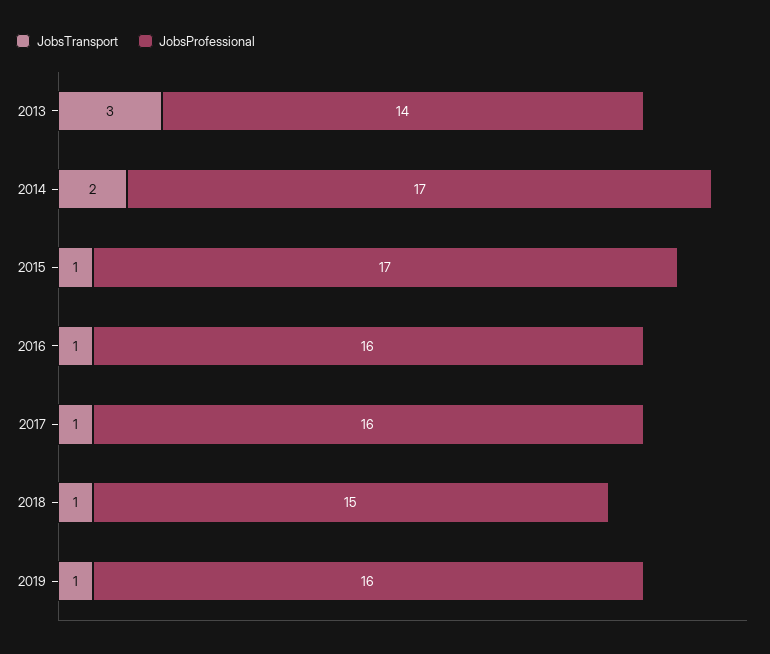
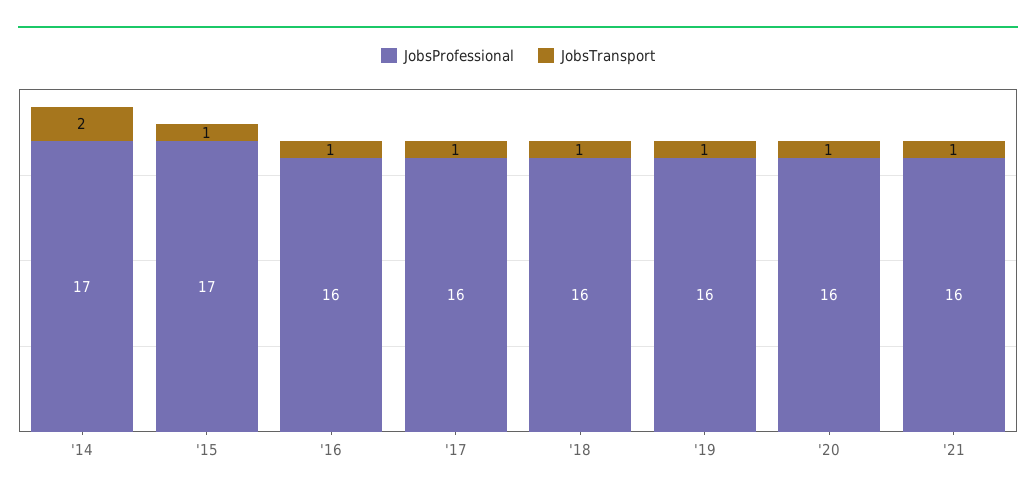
JobsTransport, 2013: 3 -> none
JobsProfessional, 2013: 14 -> none
JobsProfessional, 2018: 15 -> 16
JobsProfessional, '20: none -> 16
JobsTransport, '20: none -> 1
JobsProfessional, '21: none -> 16
JobsTransport, '21: none -> 1

